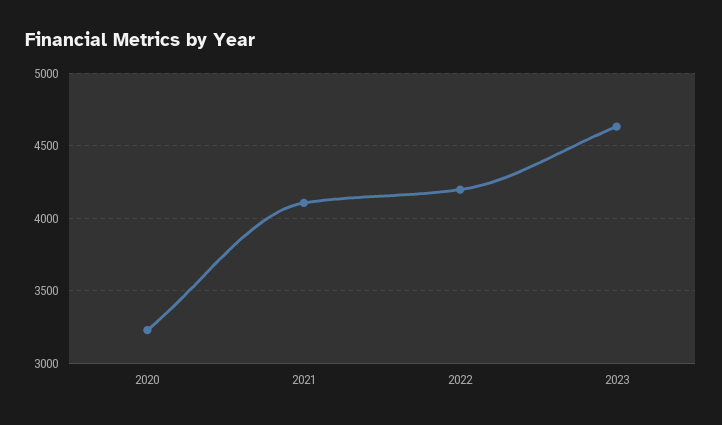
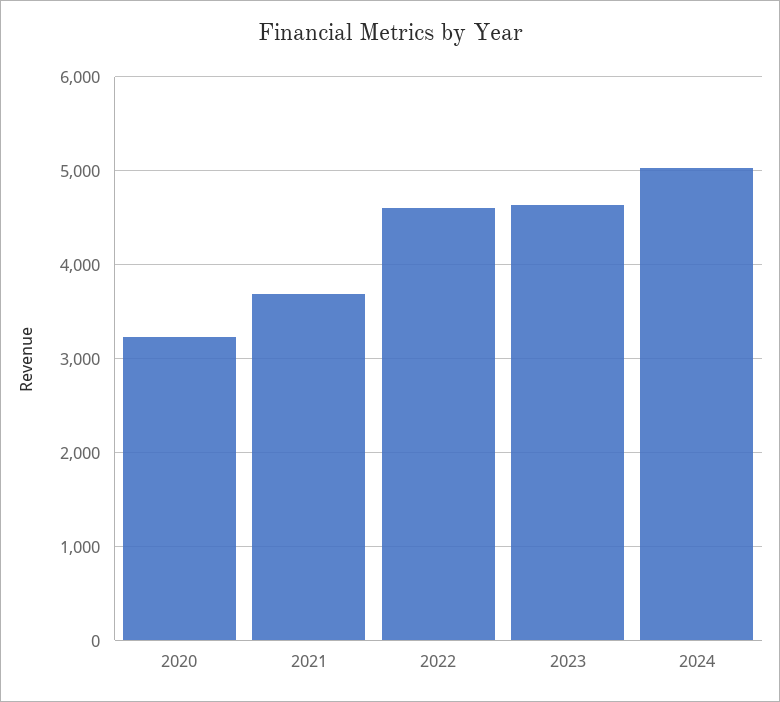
2021: 4100 -> 3700
2022: 4200 -> 4600
2024: none -> 5000

